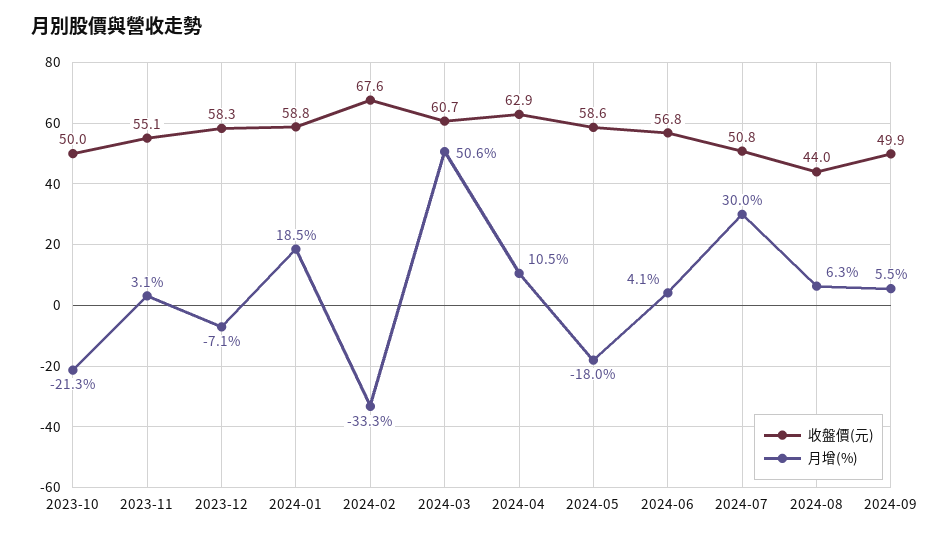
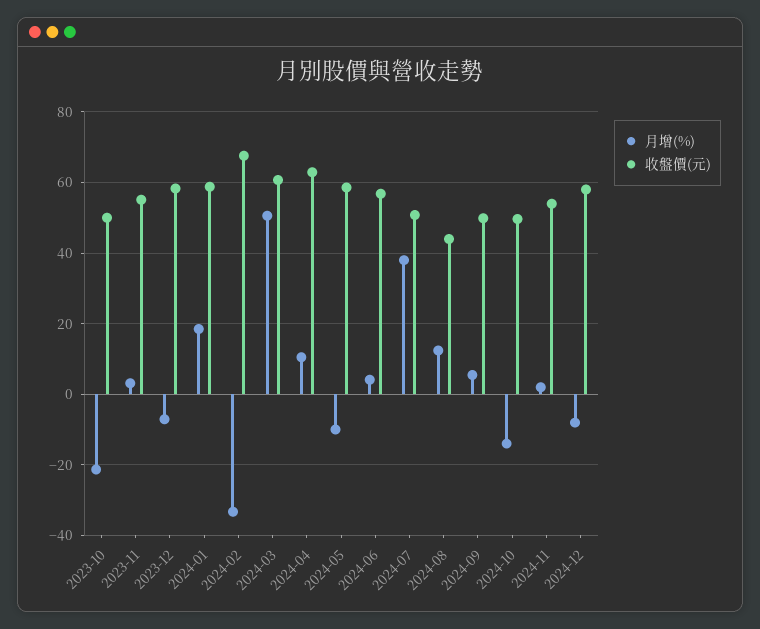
月增(%), 2024-05: -18 -> -10
月增(%), 2024-07: 30 -> 38
月增(%), 2024-08: 6.3 -> 12
月增(%), 2024-10: none -> -14
收盤價(元), 2024-10: none -> 50
月增(%), 2024-11: none -> 2
收盤價(元), 2024-11: none -> 54
月增(%), 2024-12: none -> -8
收盤價(元), 2024-12: none -> 58

